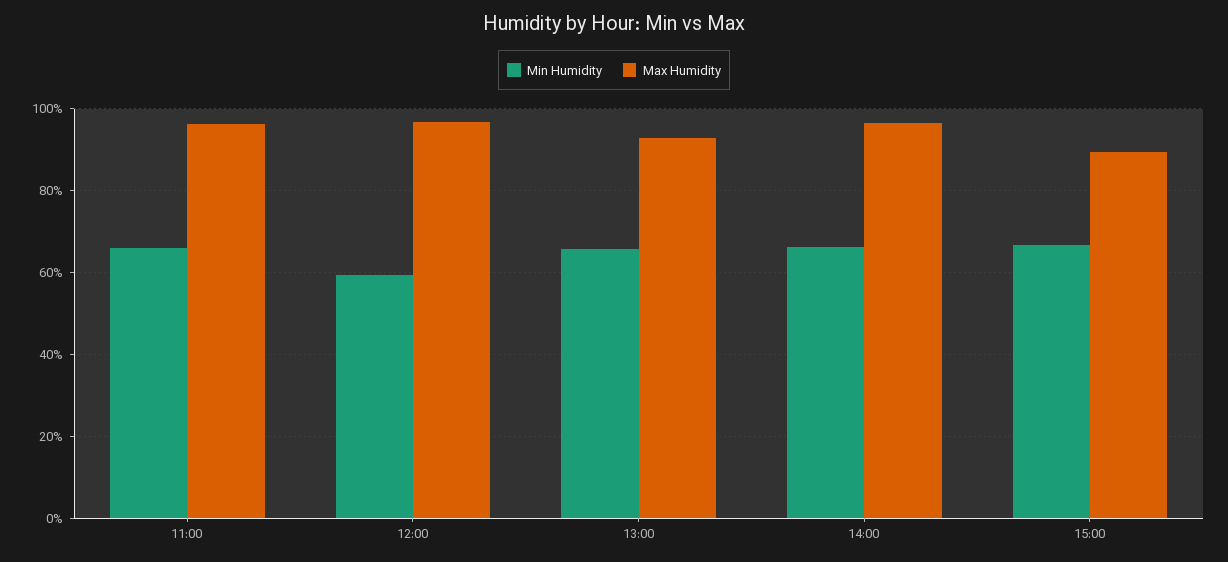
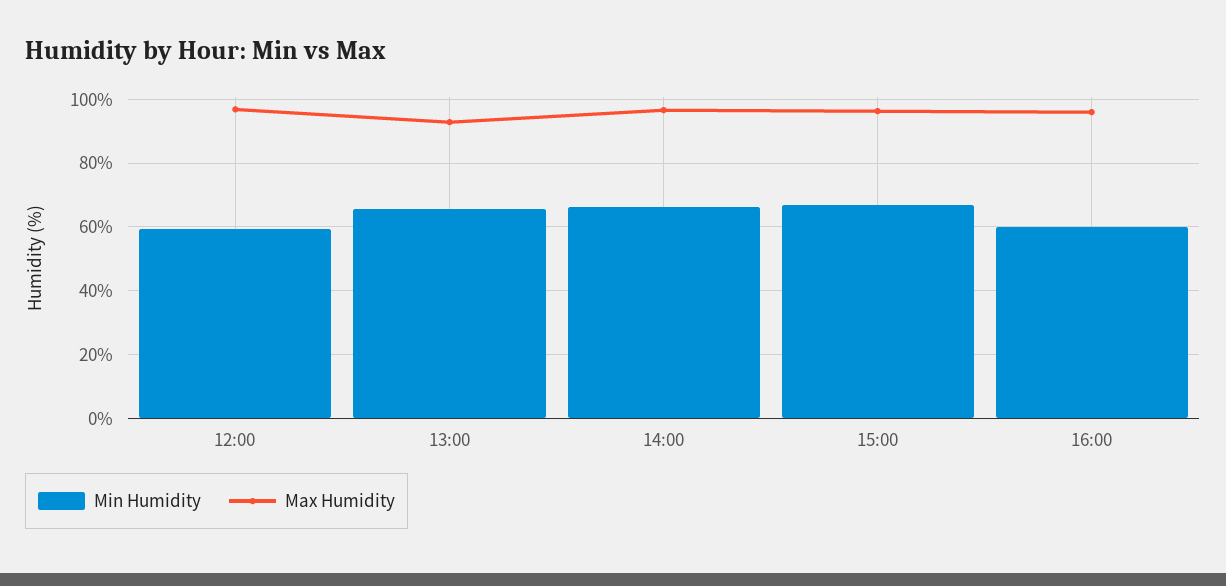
Min Humidity, 11:00: 66 -> none
Max Humidity, 11:00: 96 -> none
Max Humidity, 15:00: 90 -> 96
Min Humidity, 16:00: none -> 60
Max Humidity, 16:00: none -> 96

